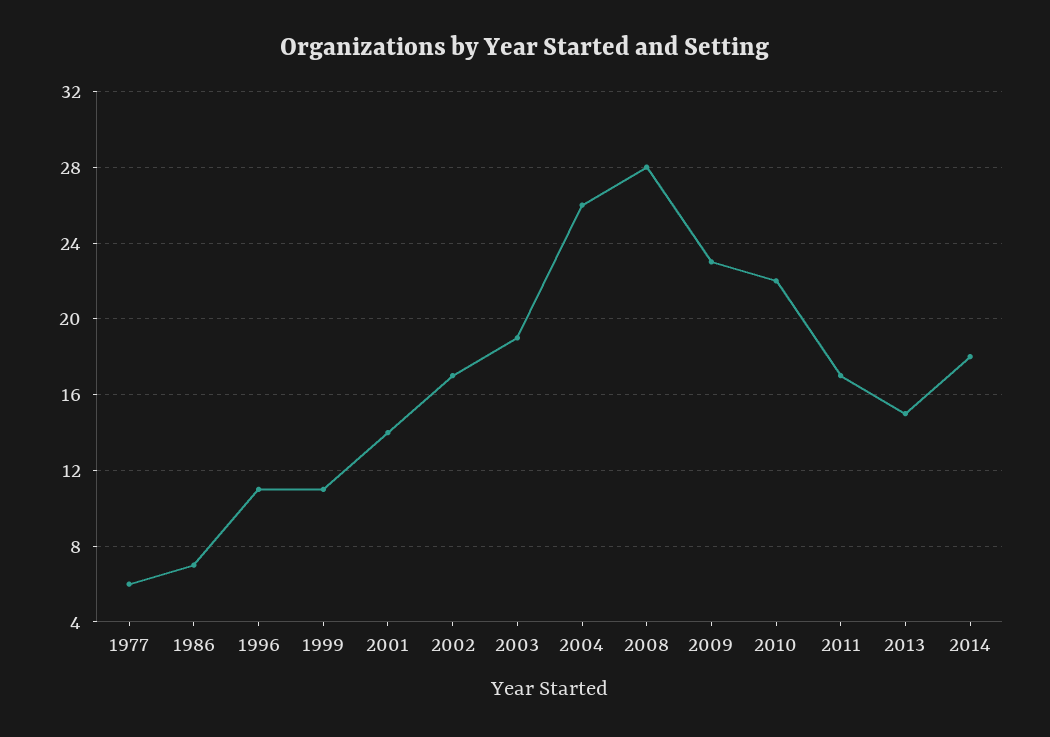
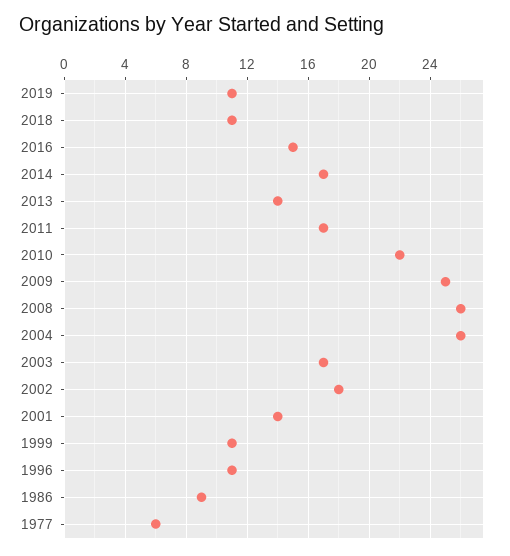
1986: 7 -> 9
2002: 17 -> 18
2003: 19 -> 17
2008: 28 -> 26
2009: 23 -> 25
2013: 15 -> 14
2014: 18 -> 17
2019: none -> 11
2018: none -> 11
2016: none -> 15

